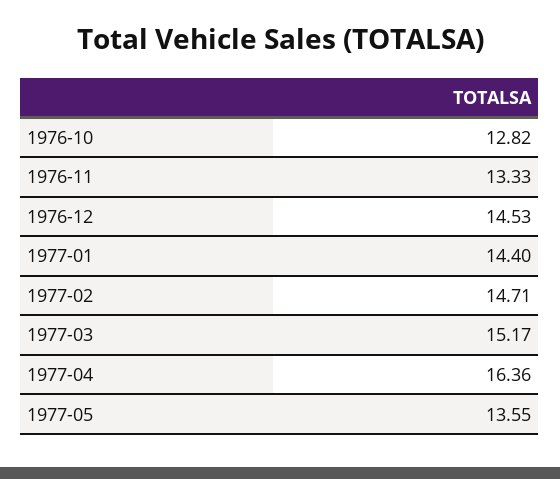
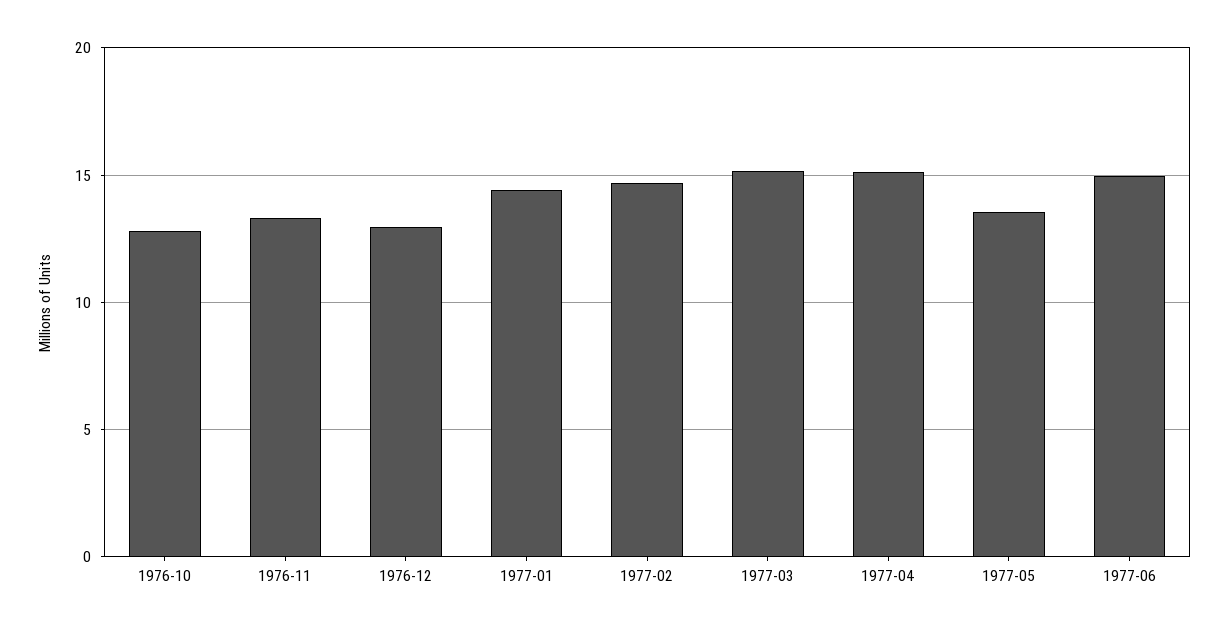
1976-12: 14.53 -> 13
1977-04: 16.36 -> 15
1977-06: none -> 15

